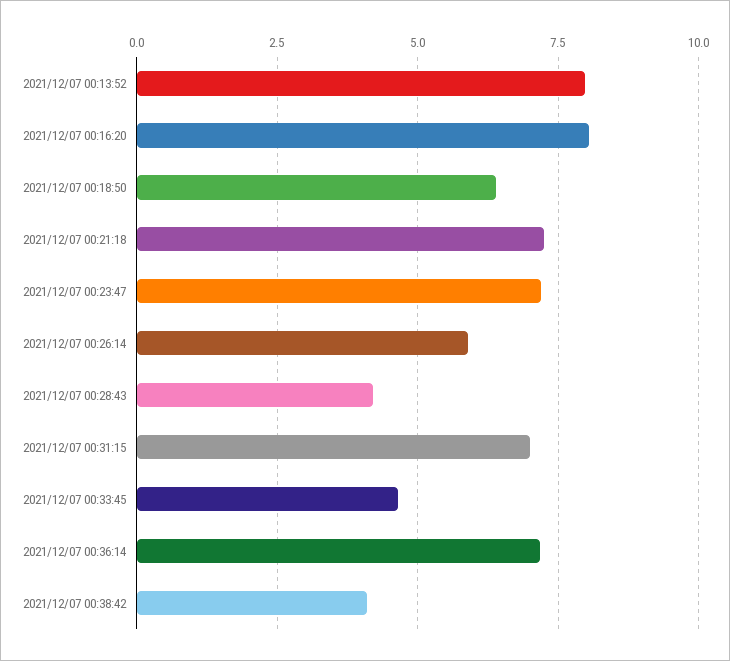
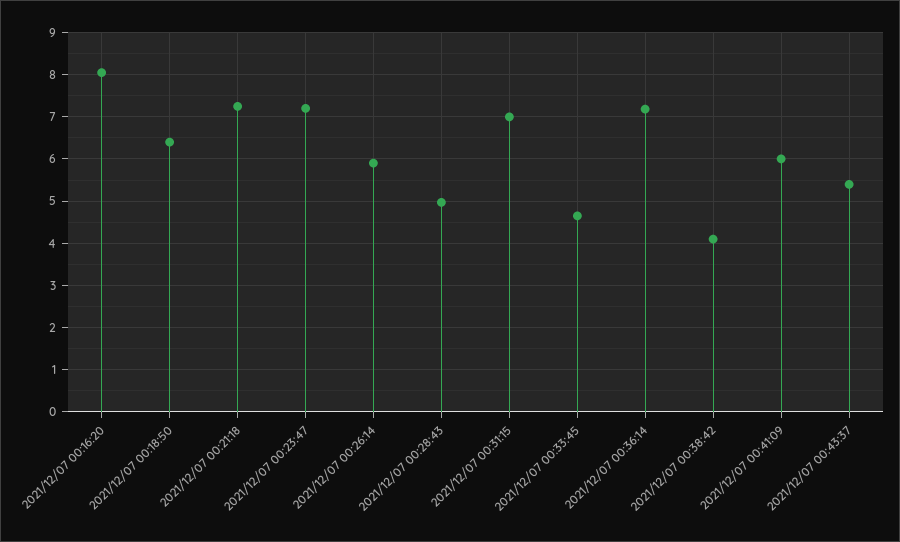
2021/12/07 00:13:52: 8 -> none
2021/12/07 00:28:43: 4.25 -> 5
2021/12/07 00:41:09: none -> 6
2021/12/07 00:43:37: none -> 5.4

